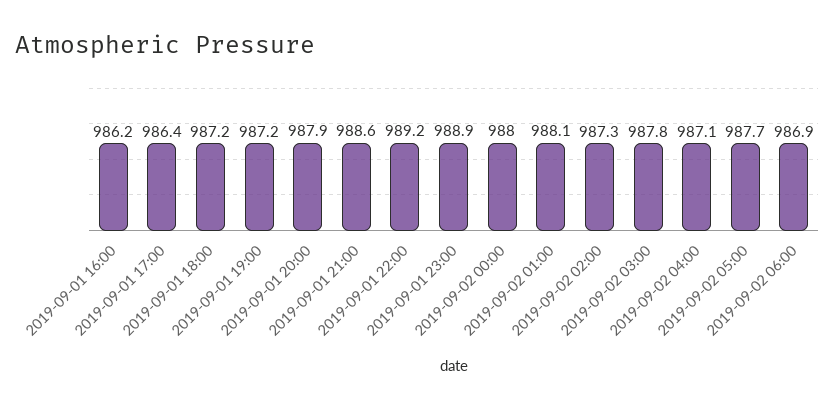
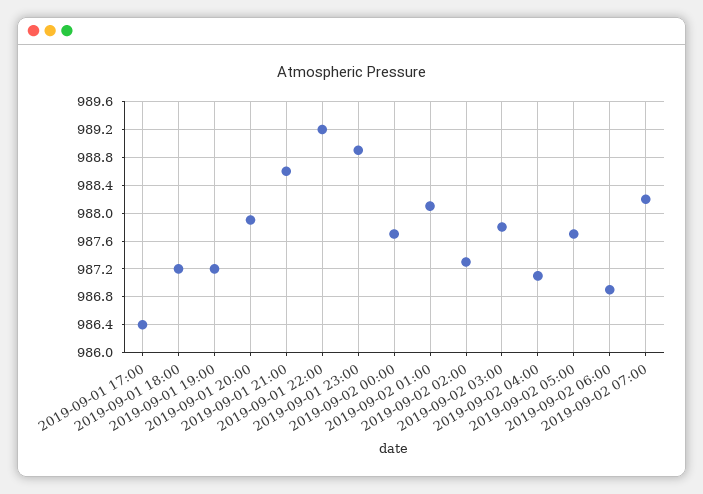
2019-09-01 16:00: 986.2 -> none
2019-09-02 00:00: 988 -> 987.7
2019-09-02 07:00: none -> 988.2

